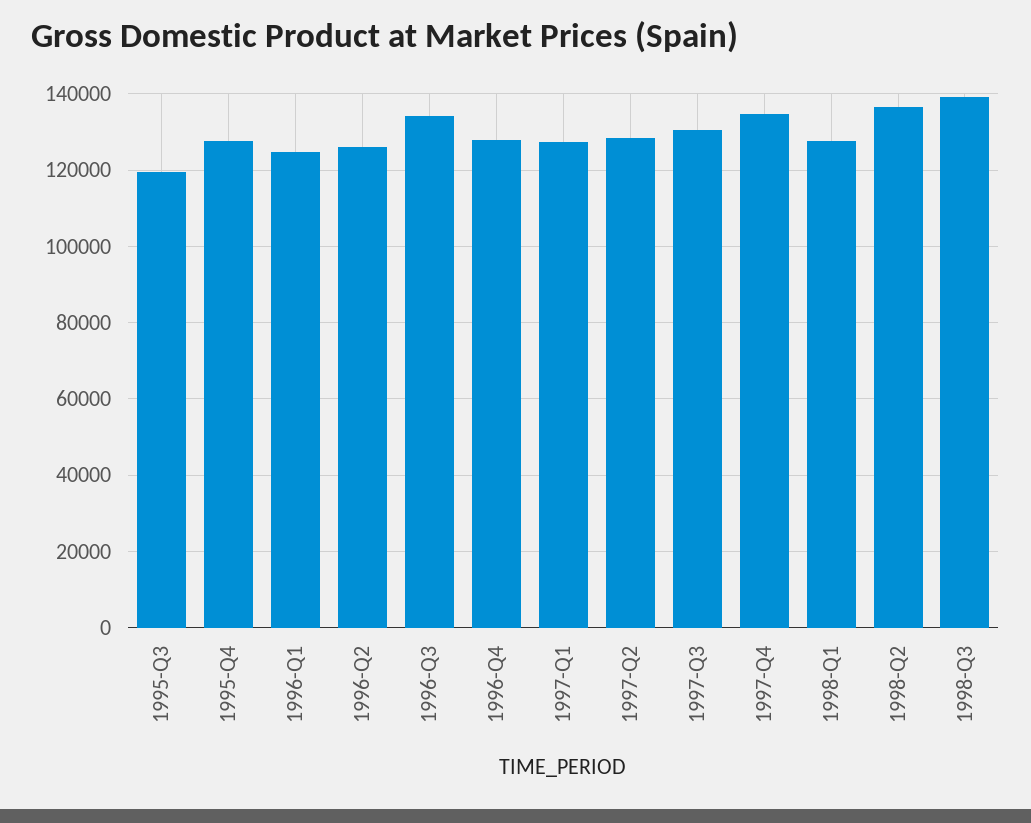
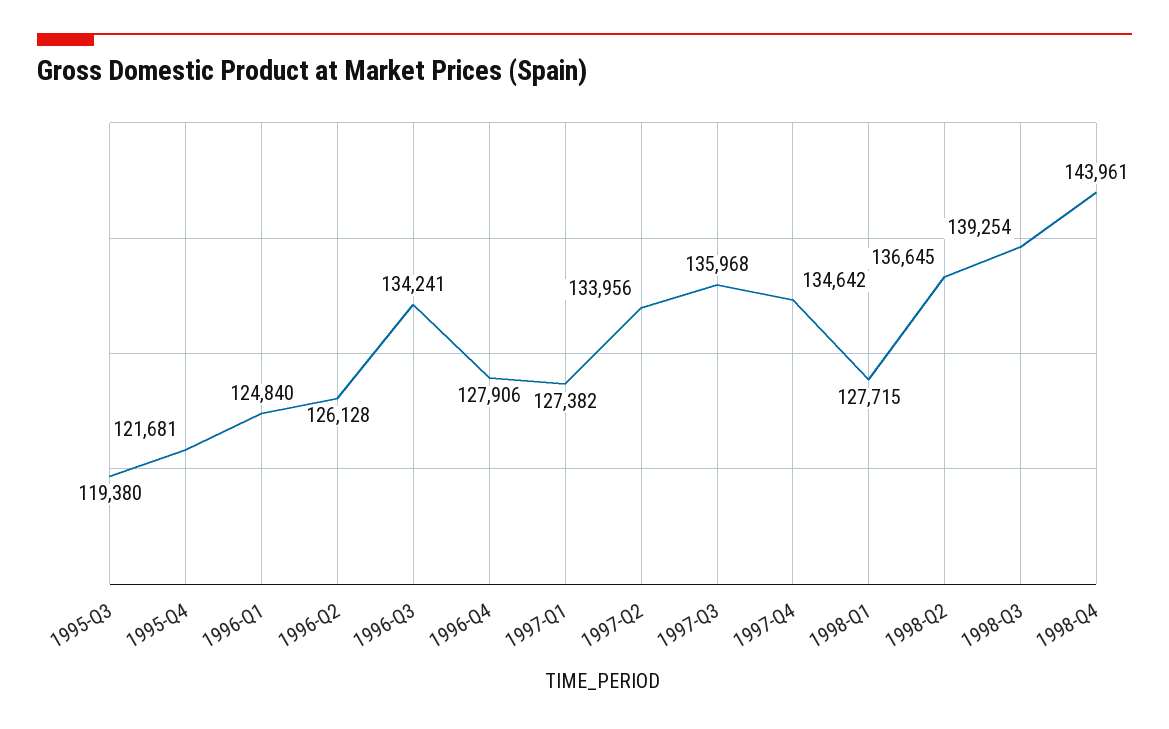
1995-Q4: 128000 -> 121681
1997-Q2: 128000 -> 133956
1997-Q3: 130000 -> 135968
1998-Q4: none -> 143961

